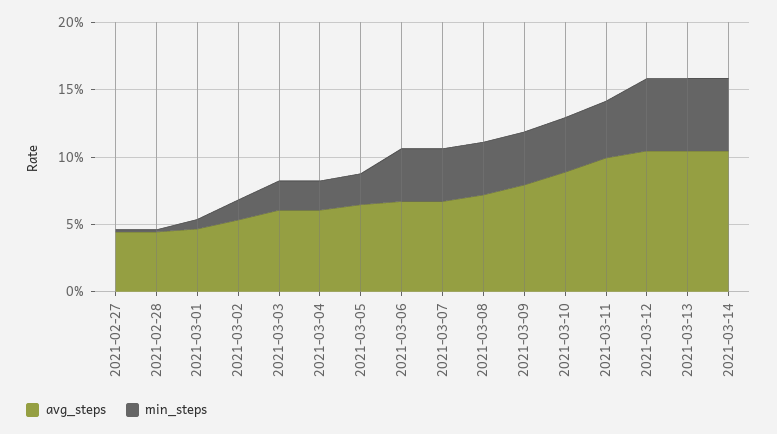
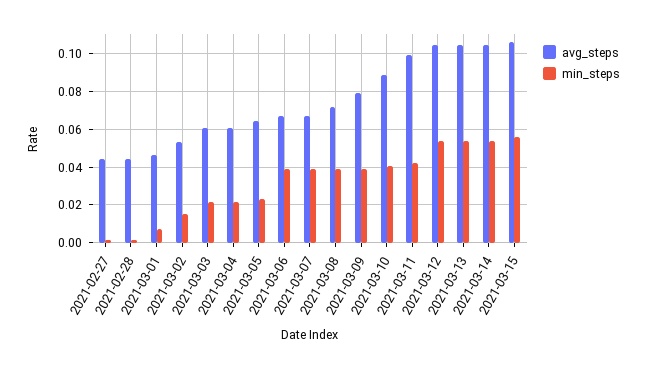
avg_steps, 2021-03-15: none -> 0.105
min_steps, 2021-03-15: none -> 0.055

